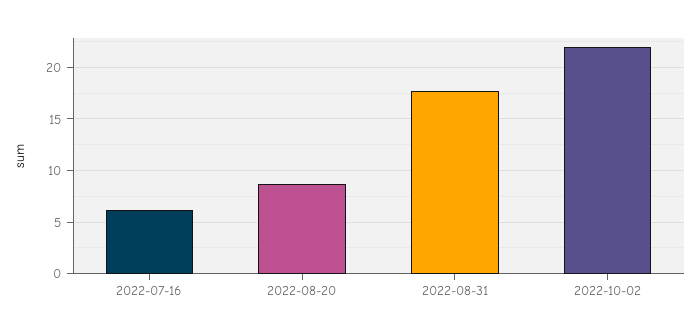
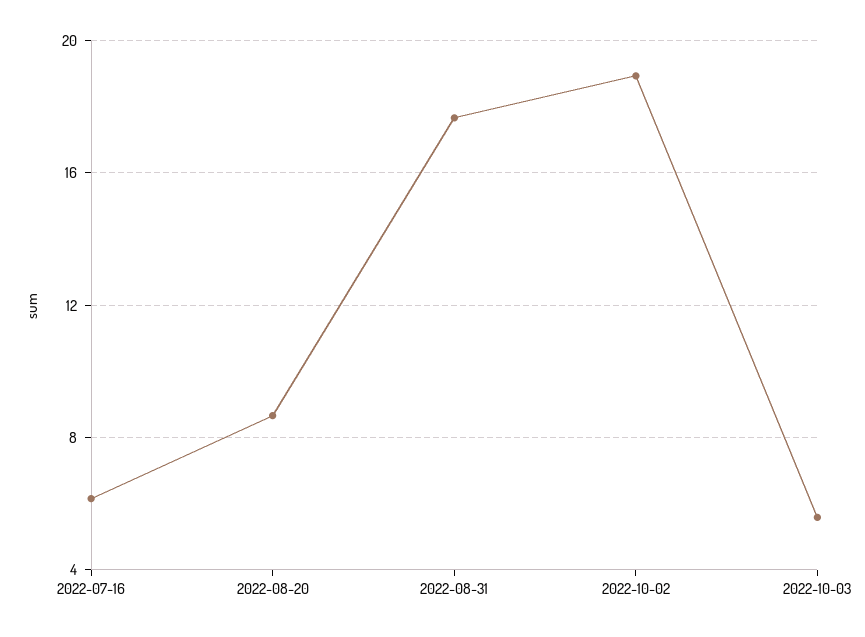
2022-10-02: 22 -> 19
2022-10-03: none -> 5.5

